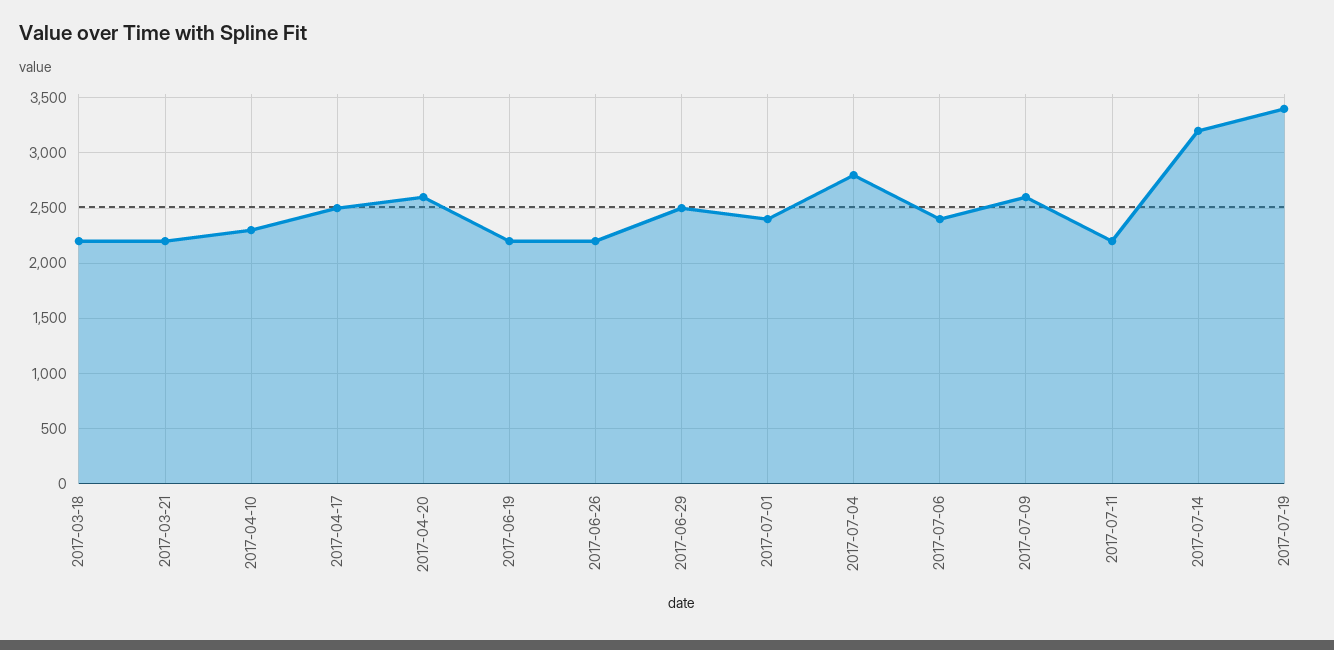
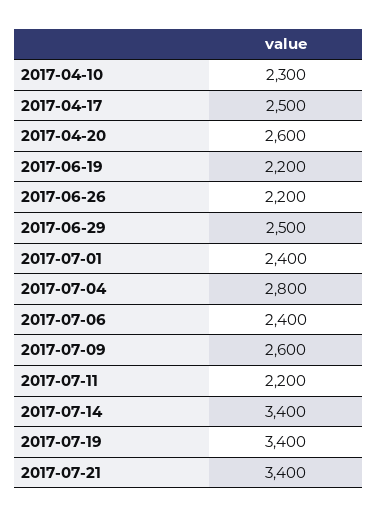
2017-03-18: 2200 -> none
2017-03-21: 2200 -> none
2017-07-14: 3200 -> 3400
2017-07-21: none -> 3400

